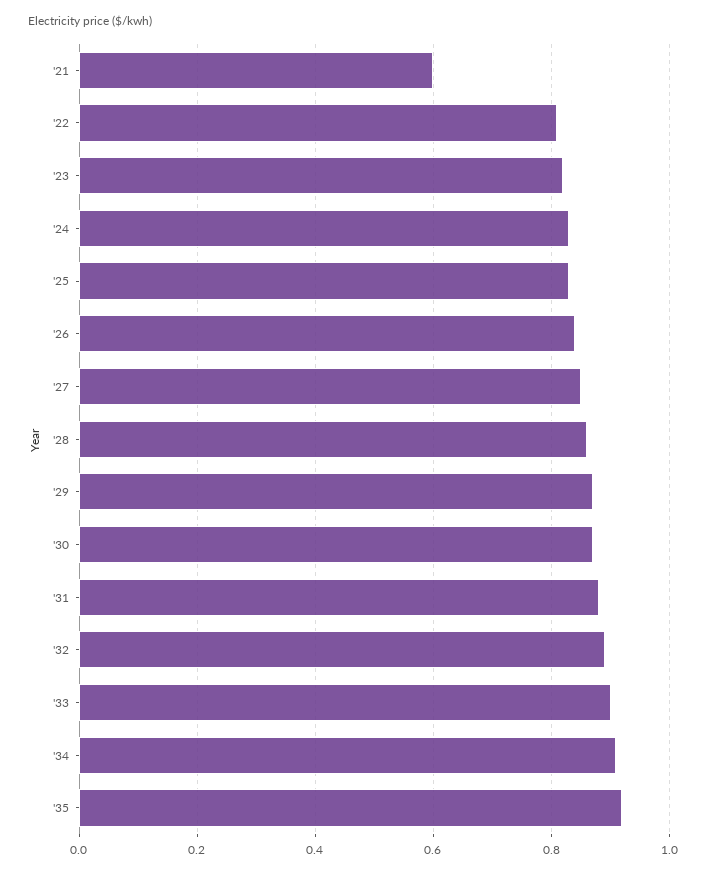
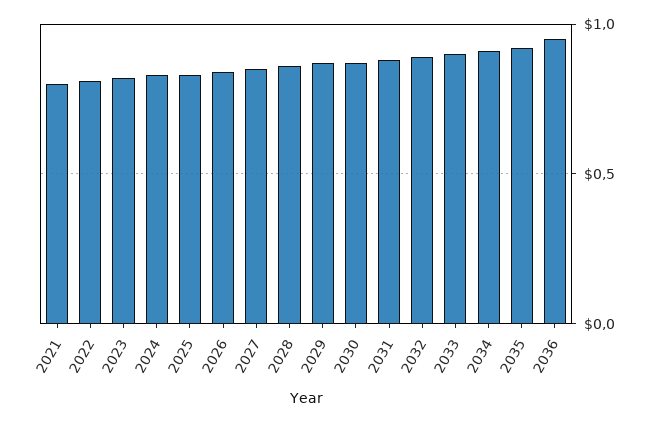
'21: 0.6 -> 0.8
2036: none -> 0.95

